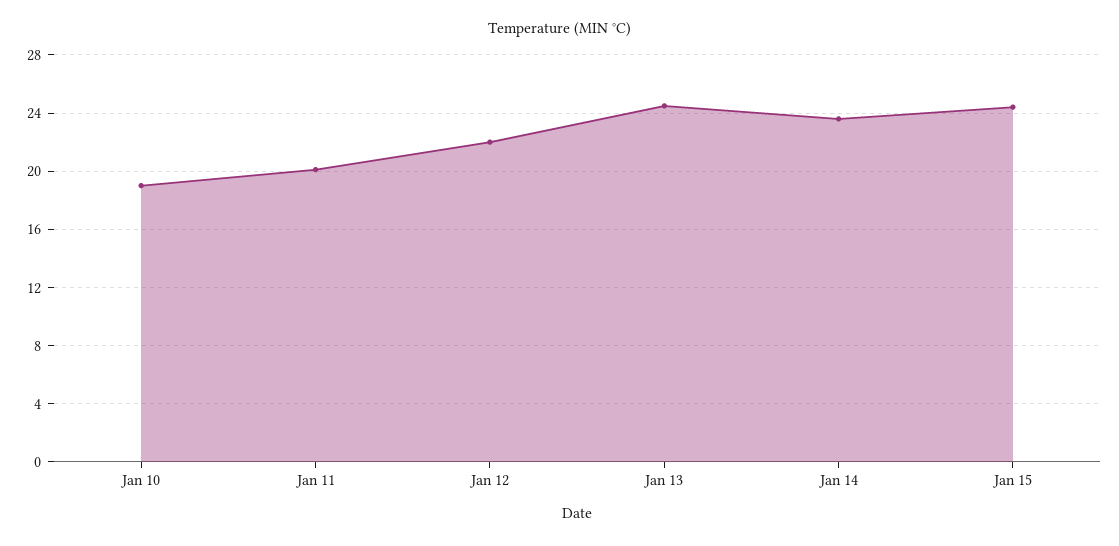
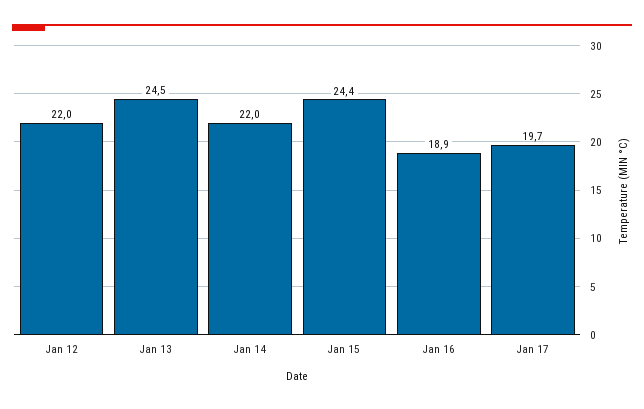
Jan 10: 19 -> none
Jan 11: 20 -> none
Jan 14: 23.5 -> 22
Jan 16: none -> 18.9
Jan 17: none -> 19.7

